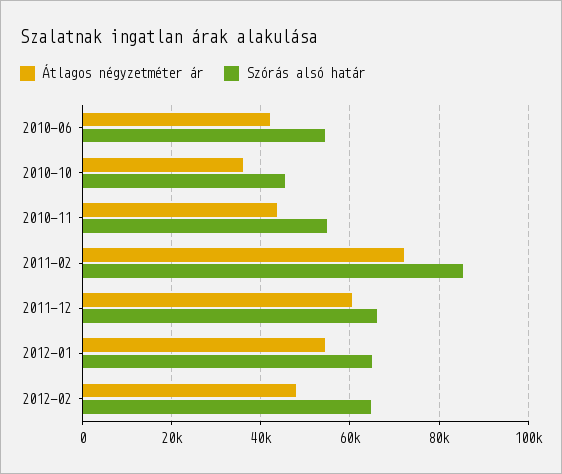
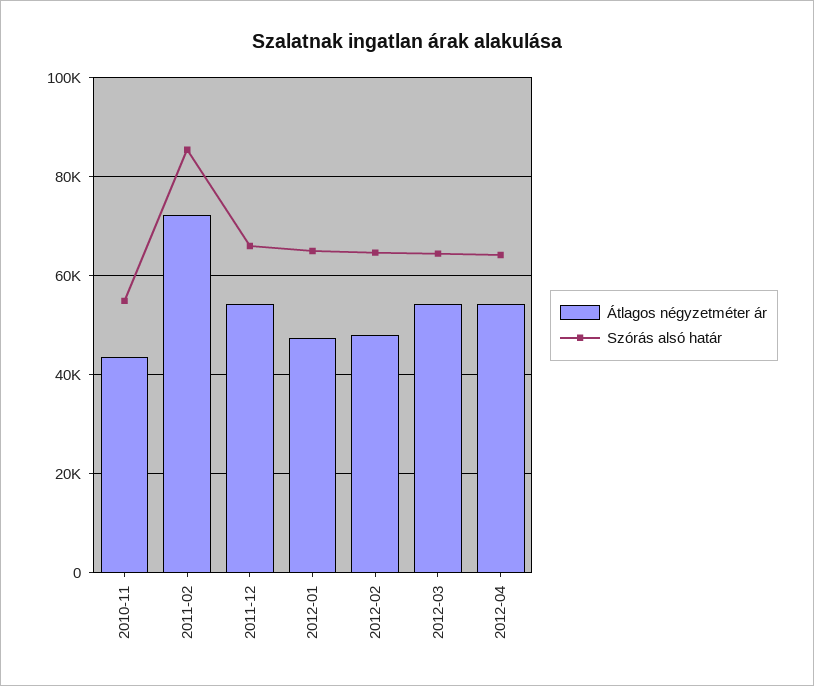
Átlagos négyzetméter ár, 2010-06: 42000 -> none
Szórás alsó határ, 2010-06: 54000 -> none
Átlagos négyzetméter ár, 2010-10: 36000 -> none
Szórás alsó határ, 2010-10: 46000 -> none
Átlagos négyzetméter ár, 2011-12: 60000 -> 54000
Átlagos négyzetméter ár, 2012-01: 54000 -> 48000
Átlagos négyzetméter ár, 2012-03: none -> 54000
Szórás alsó határ, 2012-03: none -> 64000
Átlagos négyzetméter ár, 2012-04: none -> 54000
Szórás alsó határ, 2012-04: none -> 64000

